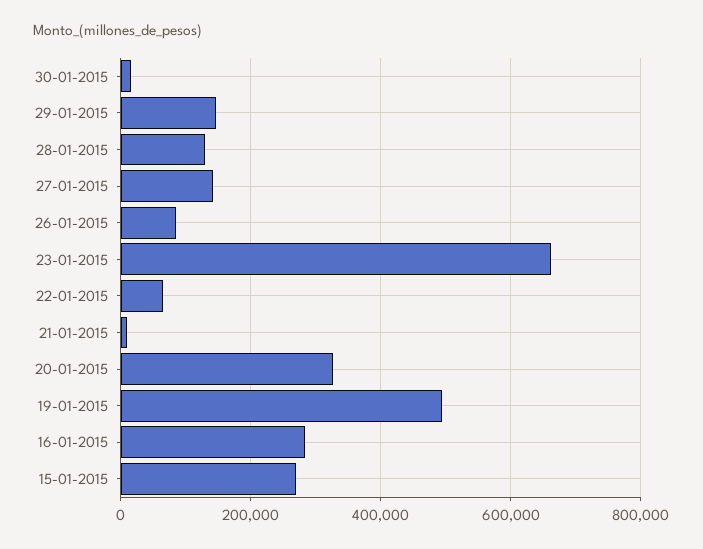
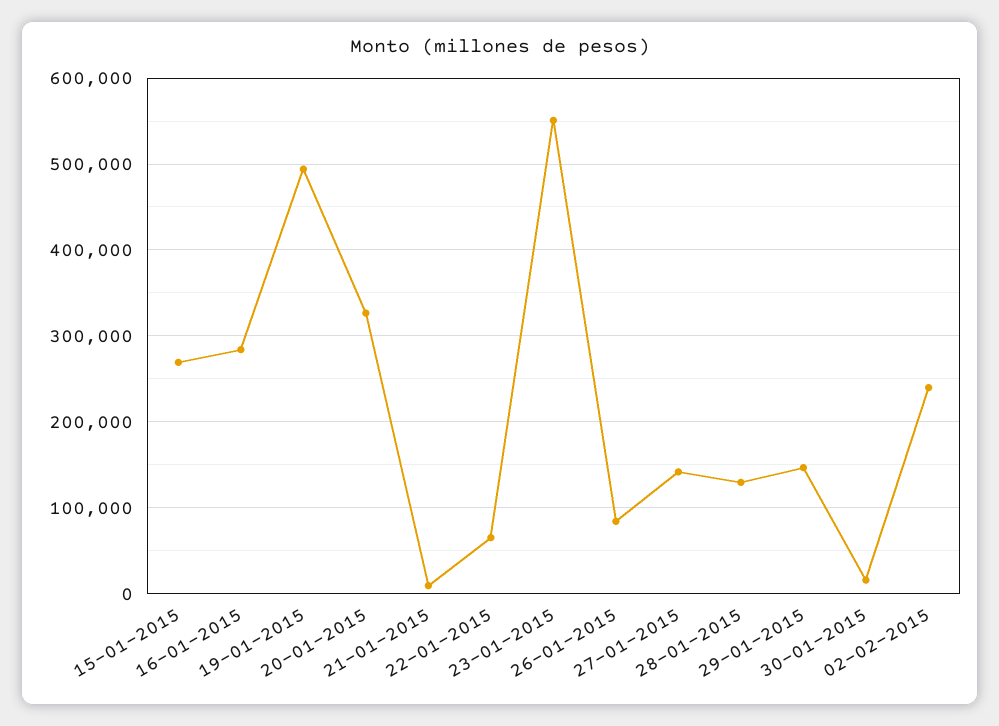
23-01-2015: 660000 -> 550000
02-02-2015: none -> 240000

